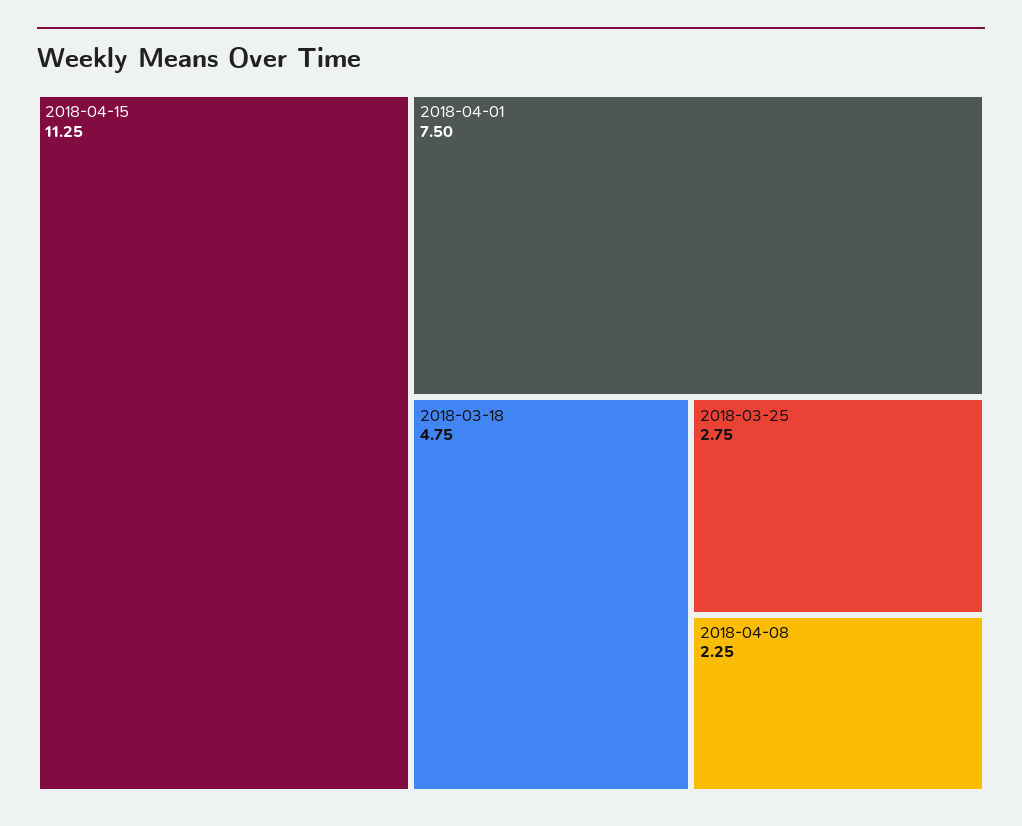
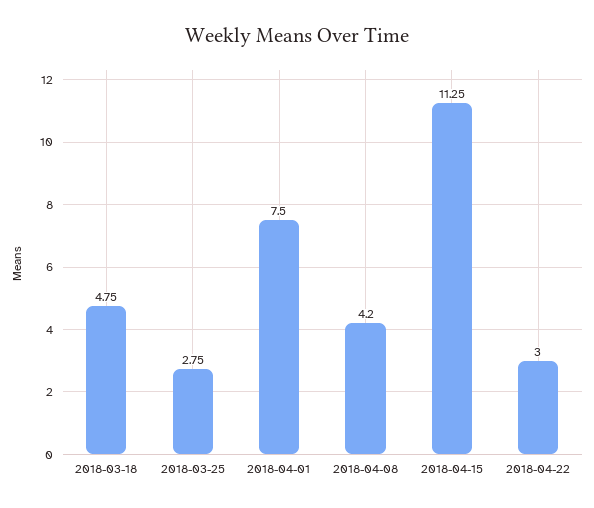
2018-04-08: 2.25 -> 4.2
2018-04-22: none -> 3

